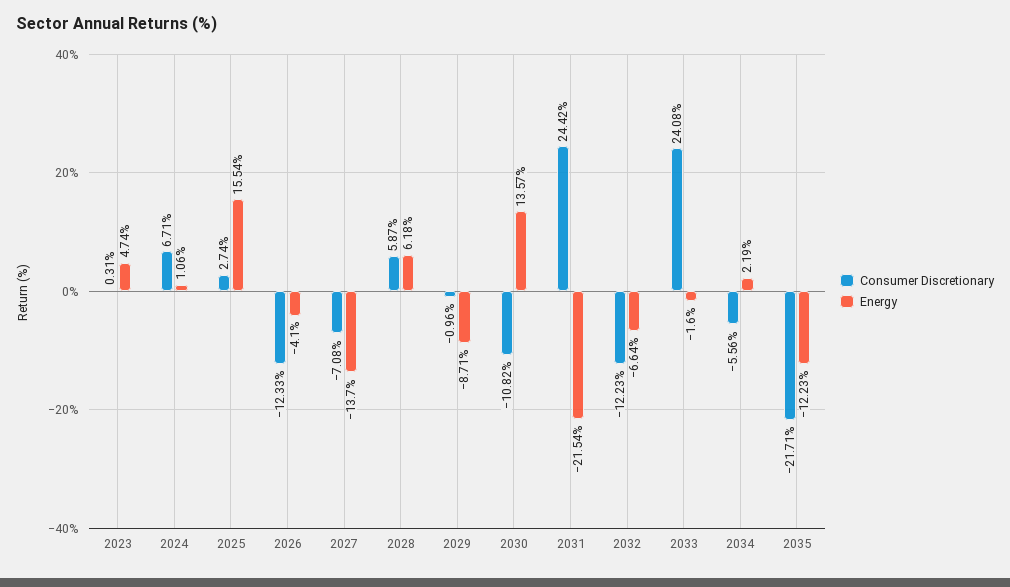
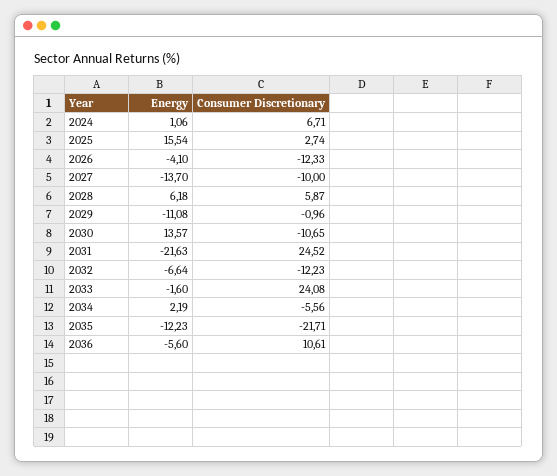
Consumer Discretionary, 2023: 0.31 -> none
Energy, 2023: 4.74 -> none
Consumer Discretionary, 2027: -7.08 -> -10
Energy, 2029: -8.71 -> -11.08
Consumer Discretionary, 2030: -10.82 -> -10.65
Consumer Discretionary, 2031: 24.42 -> 24.52
Energy, 2031: -21.54 -> -21.63
Energy, 2036: none -> -5.6
Consumer Discretionary, 2036: none -> 10.61

